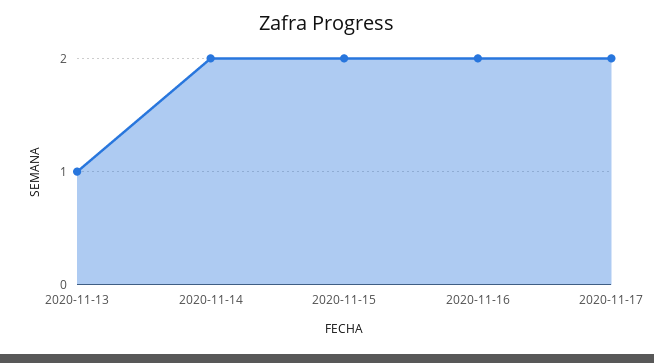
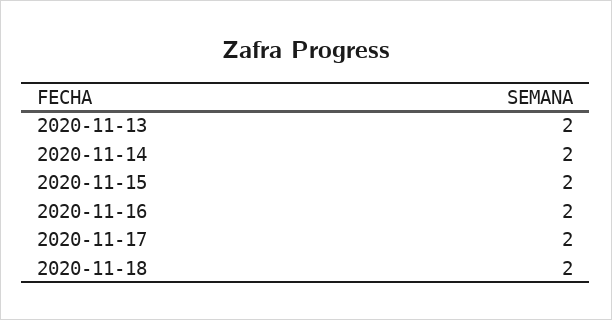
2020-11-13: 1 -> 2
2020-11-18: none -> 2

